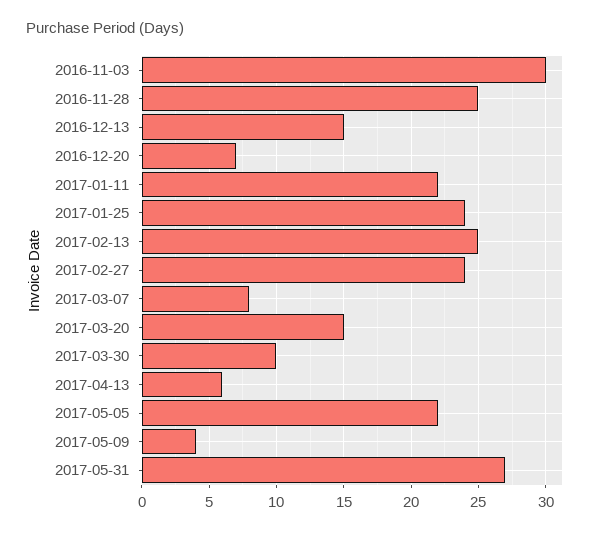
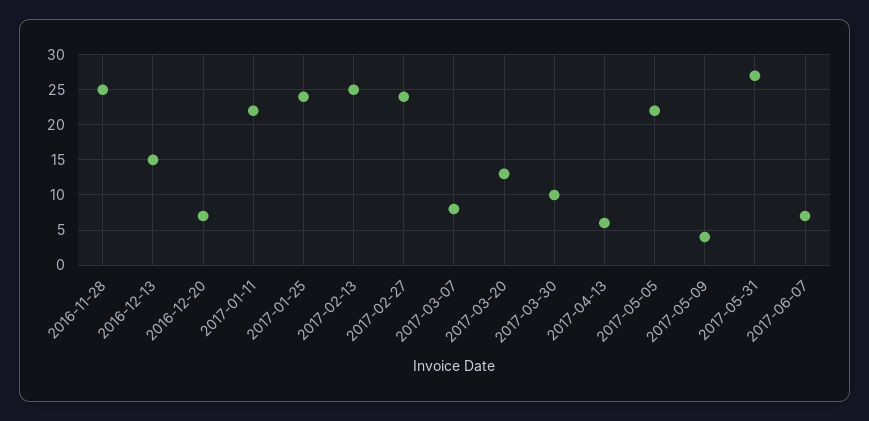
2016-11-03: 30 -> none
2017-03-20: 15 -> 13
2017-06-07: none -> 7

